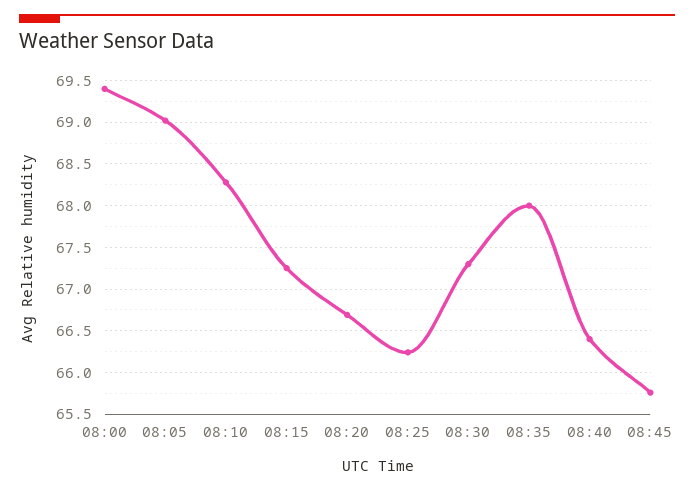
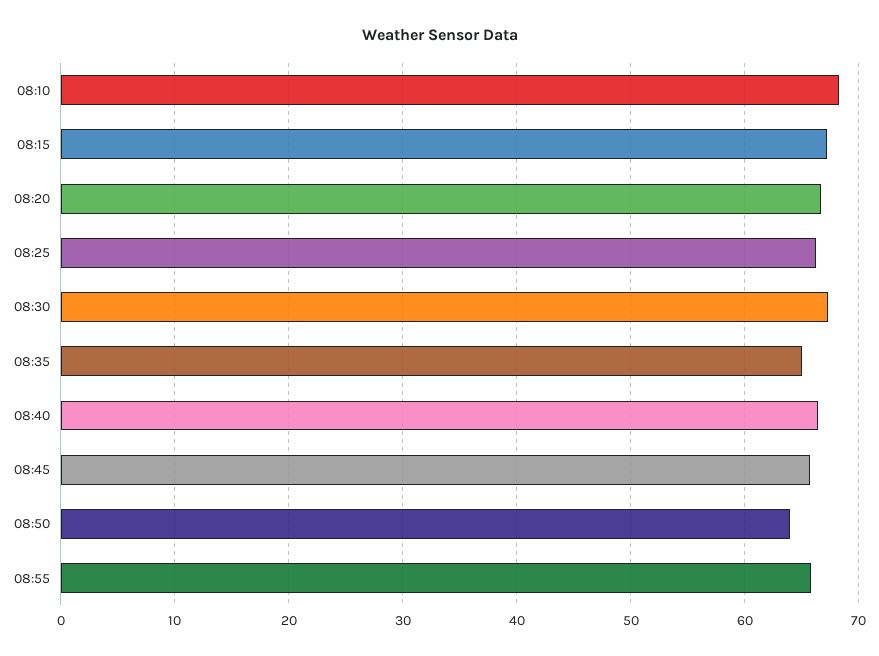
08:00: 69.4 -> none
08:05: 69 -> none
08:35: 68 -> 65
08:50: none -> 64
08:55: none -> 66

